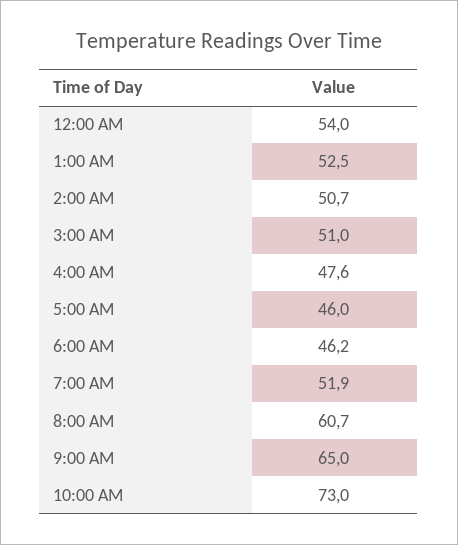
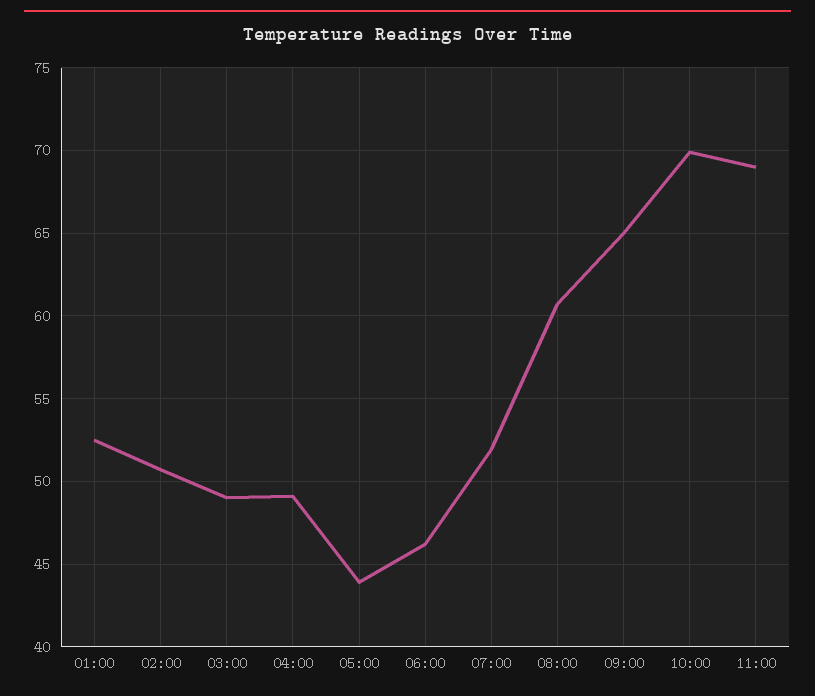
12:00 AM: 54 -> none
3:00 AM: 51 -> 49
4:00 AM: 47.6 -> 49
5:00 AM: 46 -> 44
10:00 AM: 73 -> 70
11:00: none -> 69

